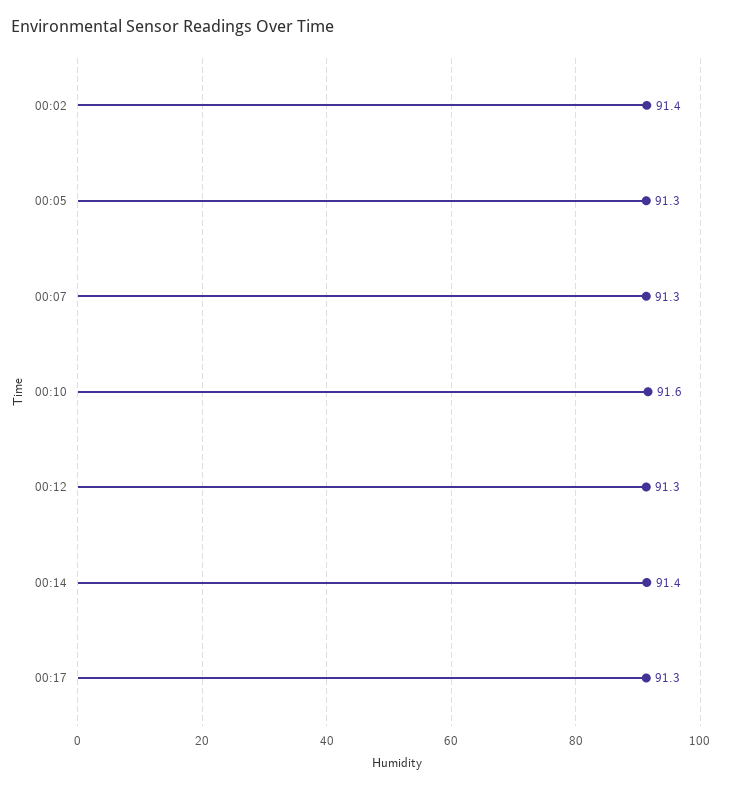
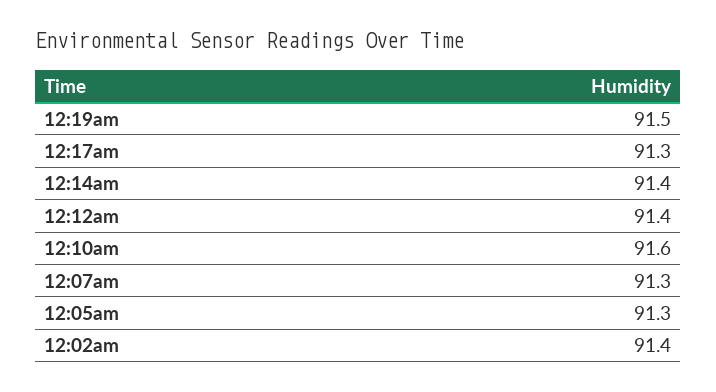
00:12: 91.3 -> 91.4
12:19am: none -> 91.5

